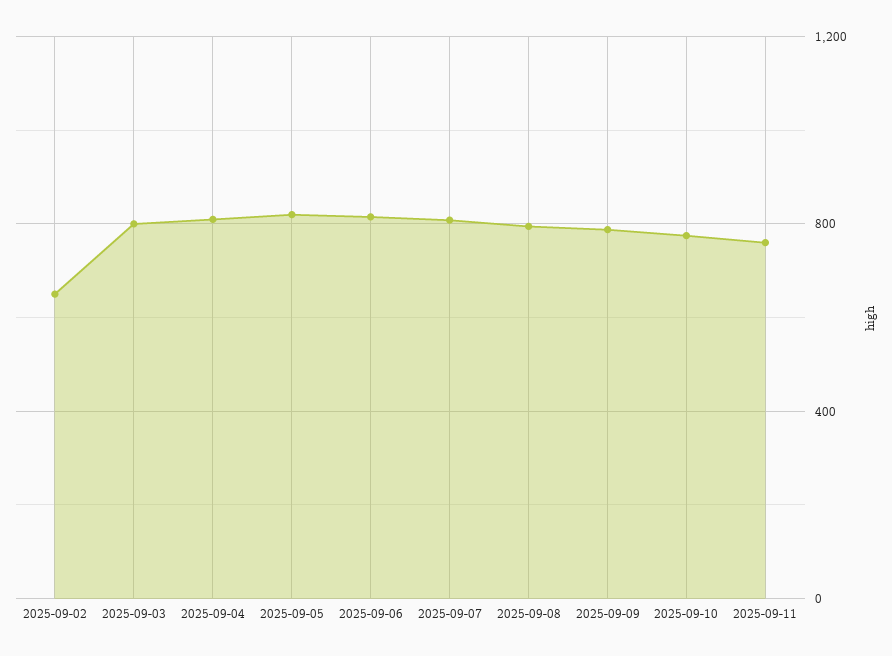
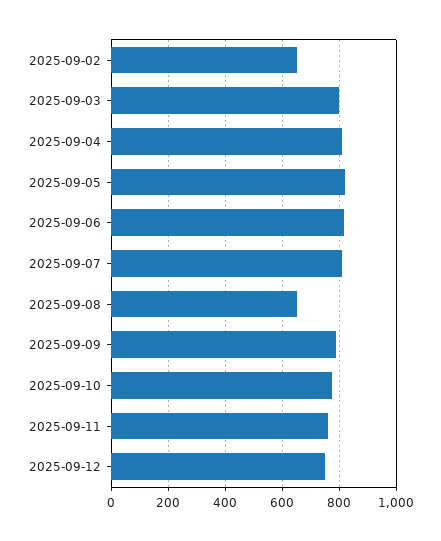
2025-09-08: 800 -> 650
2025-09-12: none -> 750

